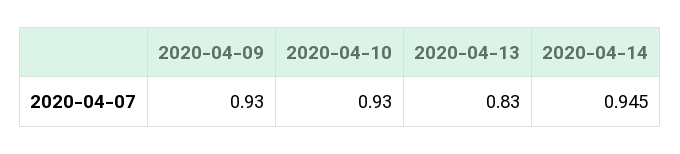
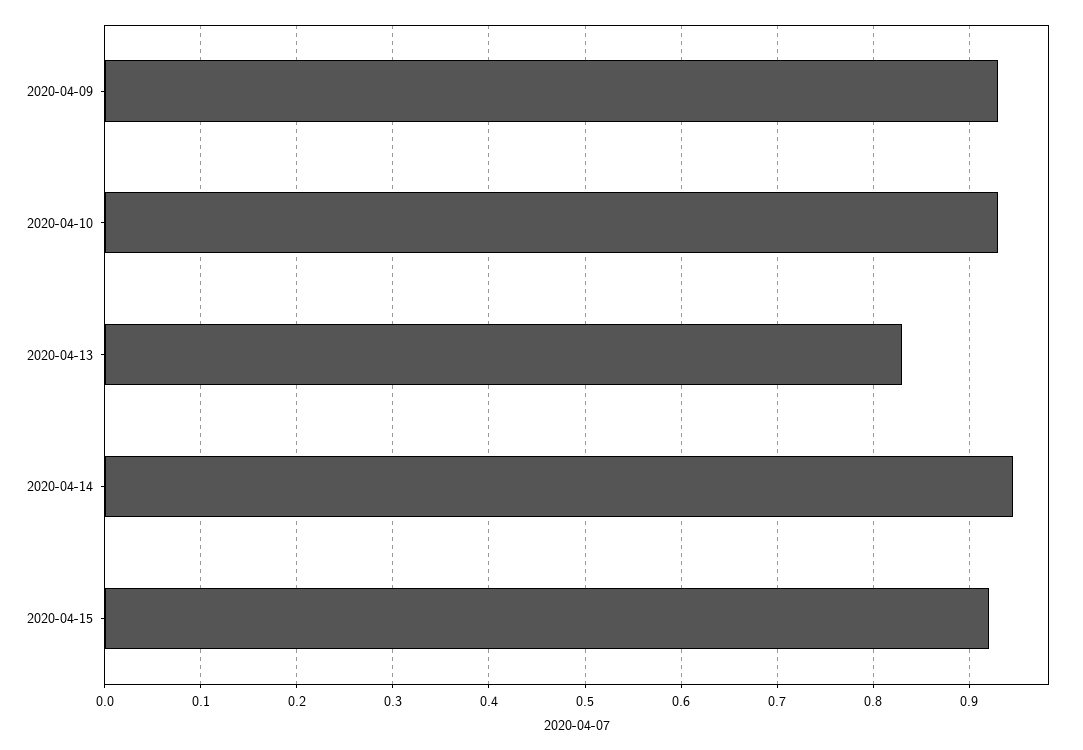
2020-04-15: none -> 0.92

